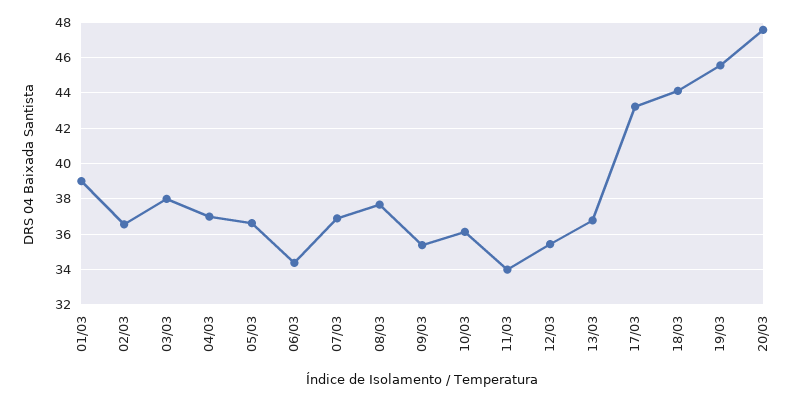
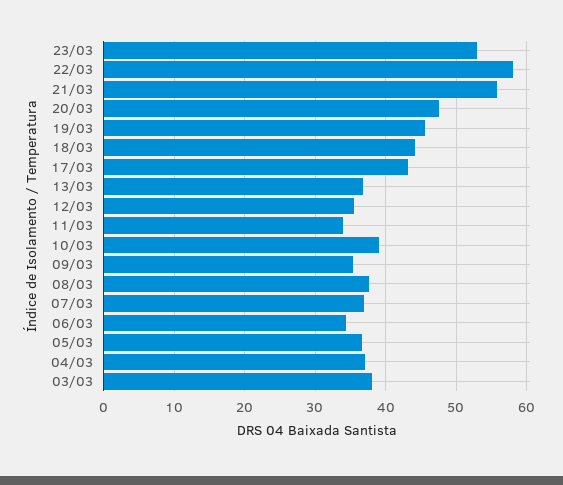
01/03: 39 -> none
02/03: 36.5 -> none
10/03: 36 -> 39
23/03: none -> 53
22/03: none -> 58
21/03: none -> 56

